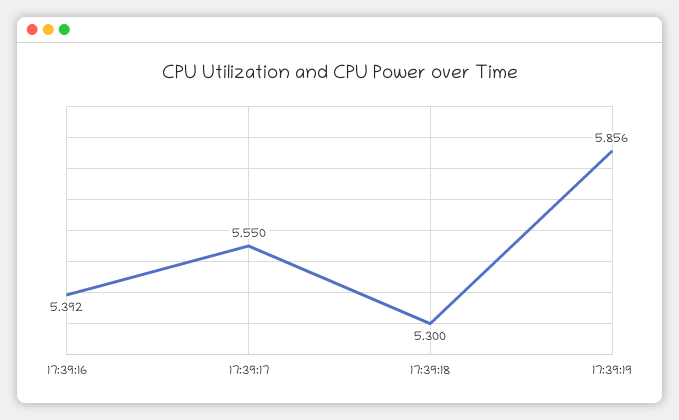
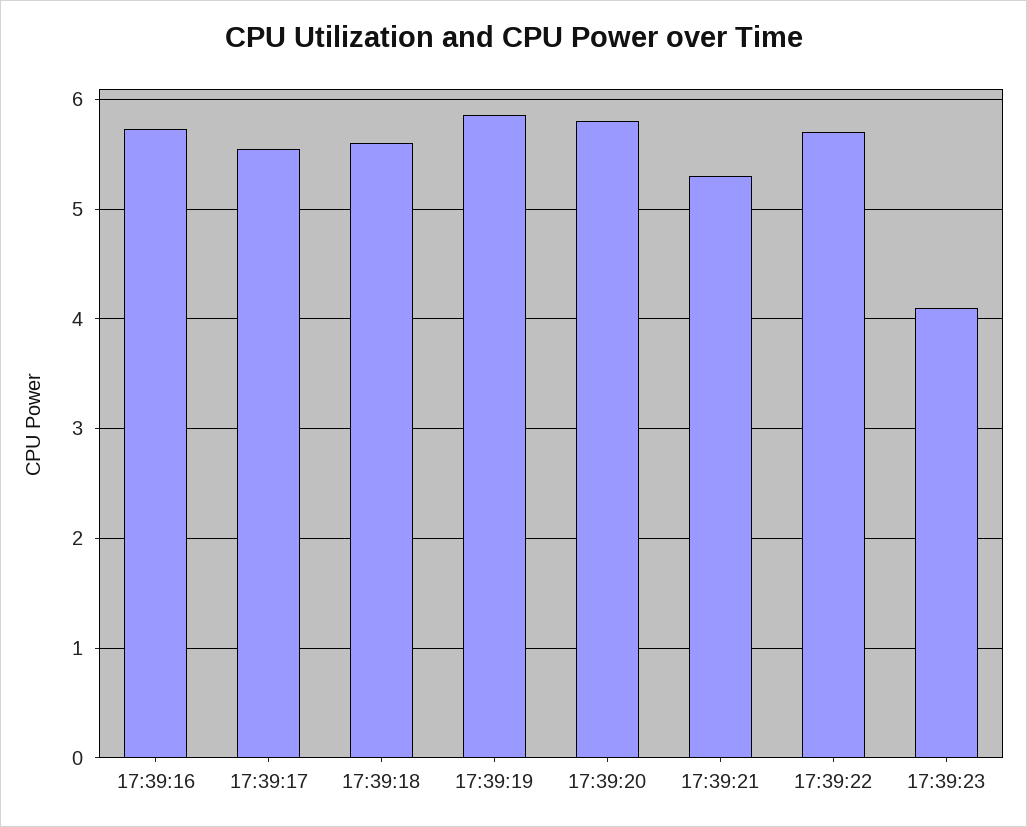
17:39:16: 5.392 -> 5.7
17:39:18: 5.3 -> 5.6
17:39:20: none -> 5.8
17:39:21: none -> 5.3
17:39:22: none -> 5.7
17:39:23: none -> 4.1

